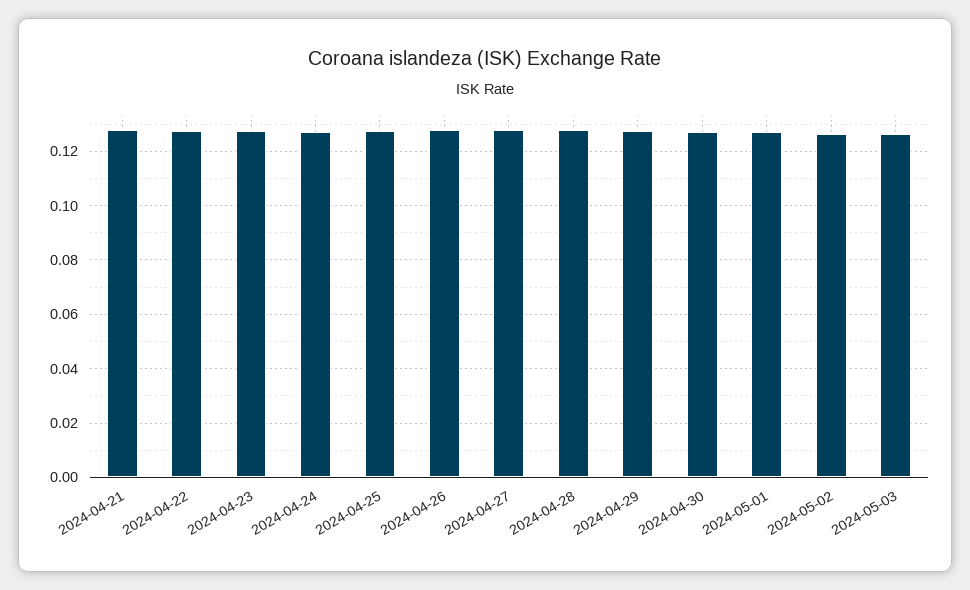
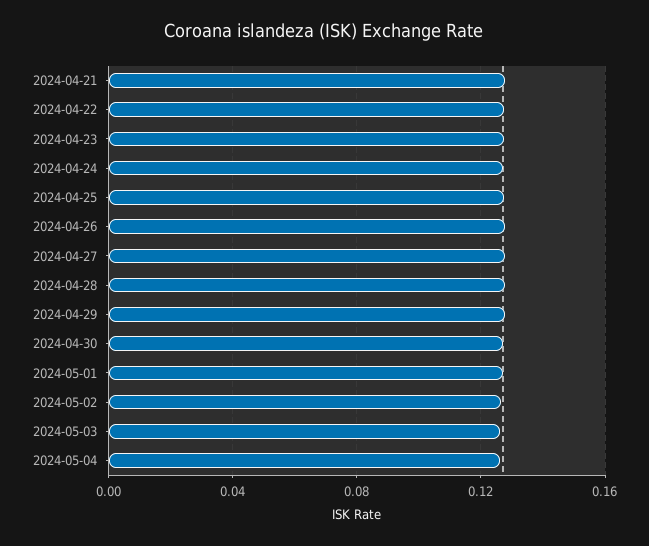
2024-05-04: none -> 0.125

